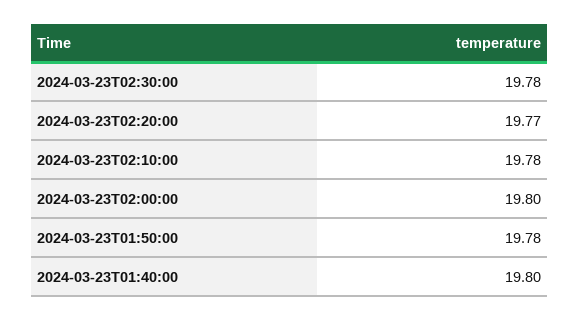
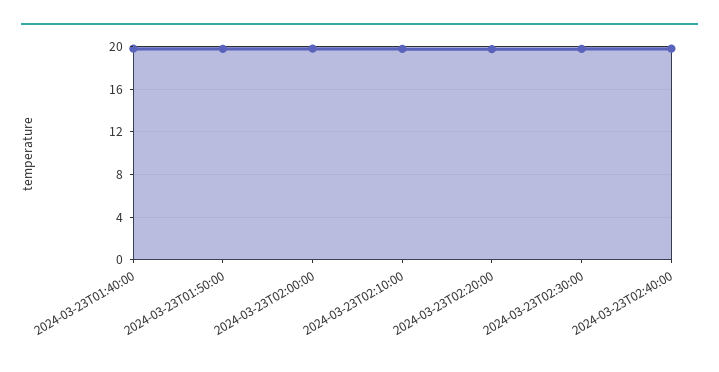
2024-03-23T02:40:00: none -> 20

